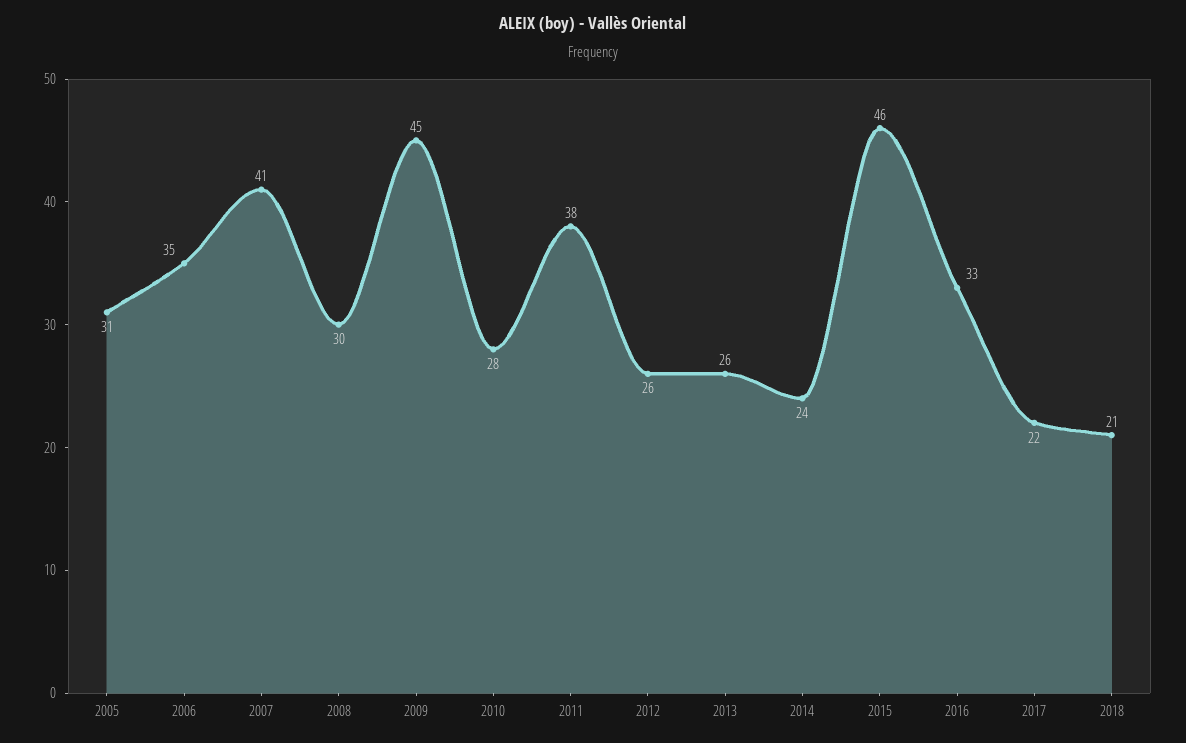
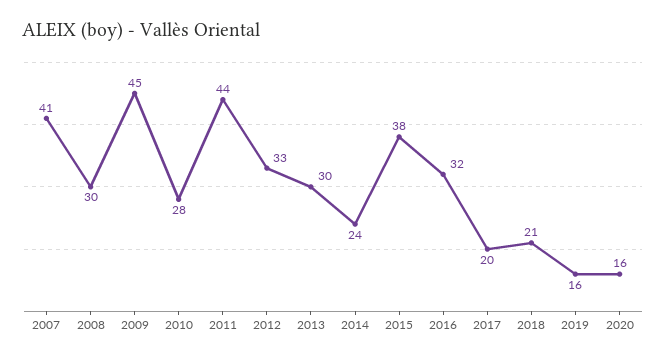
2005: 31 -> none
2006: 35 -> none
2011: 38 -> 44
2012: 26 -> 33
2013: 26 -> 30
2015: 46 -> 38
2016: 33 -> 32
2017: 22 -> 20
2019: none -> 16
2020: none -> 16

